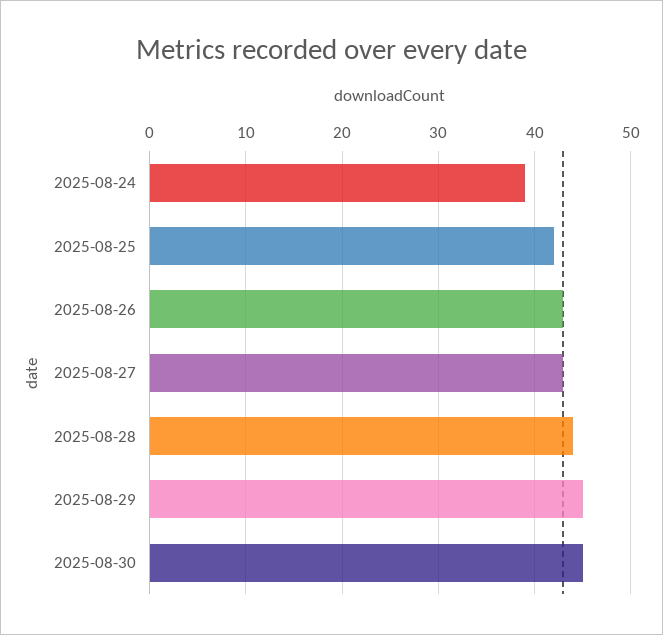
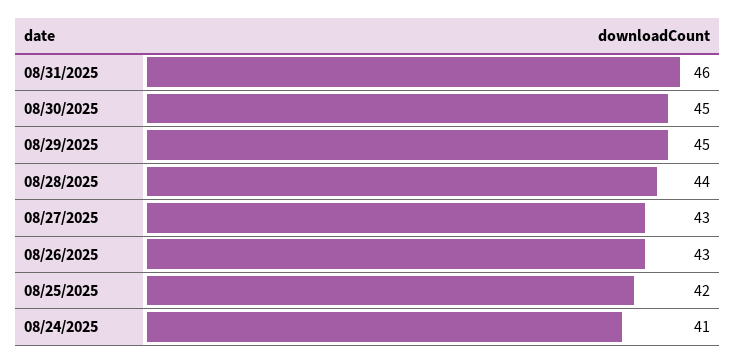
2025-08-24: 39 -> 41
08/31/2025: none -> 46

